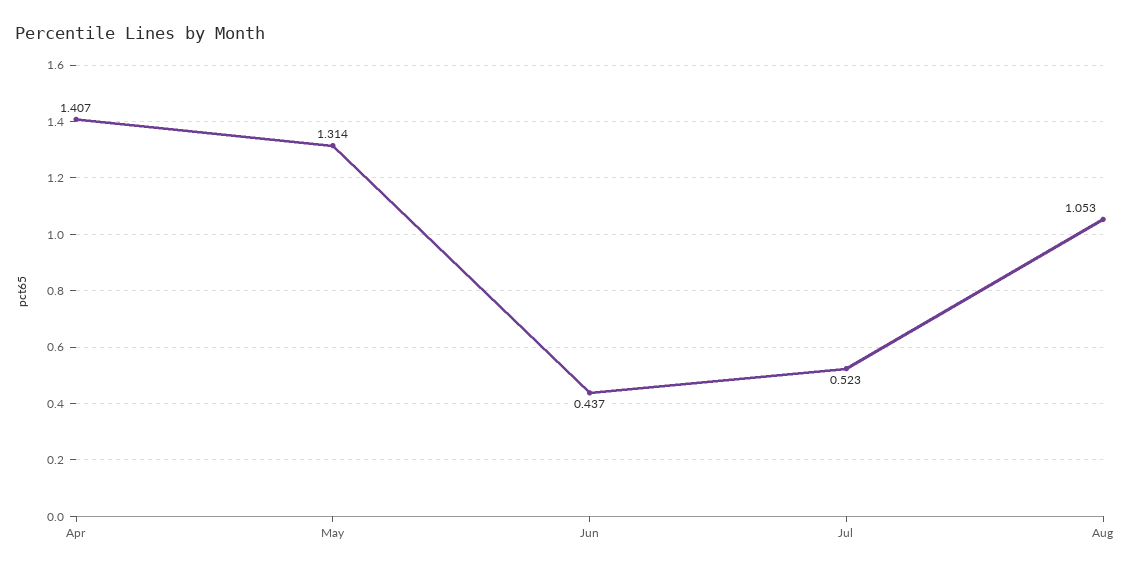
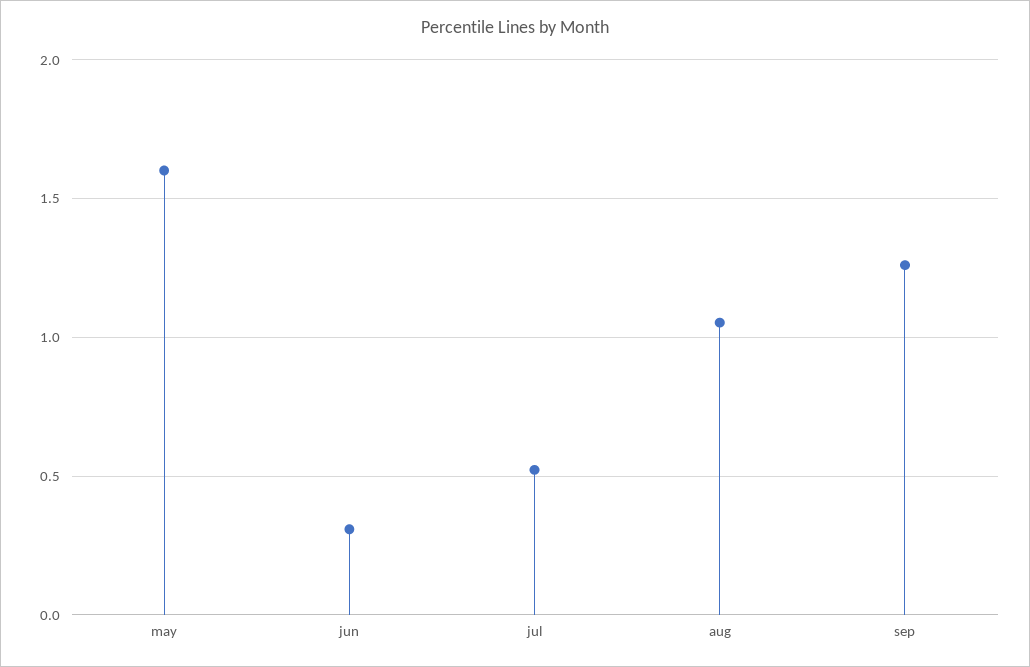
Apr: 1.407 -> none
May: 1.314 -> 1.6
Jun: 0.437 -> 0.3
sep: none -> 1.25

